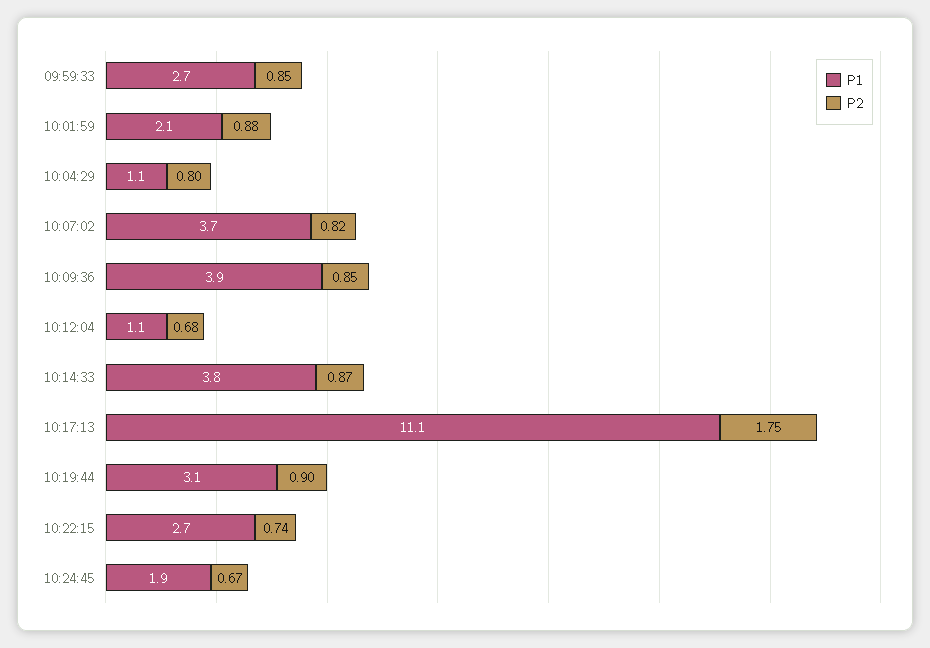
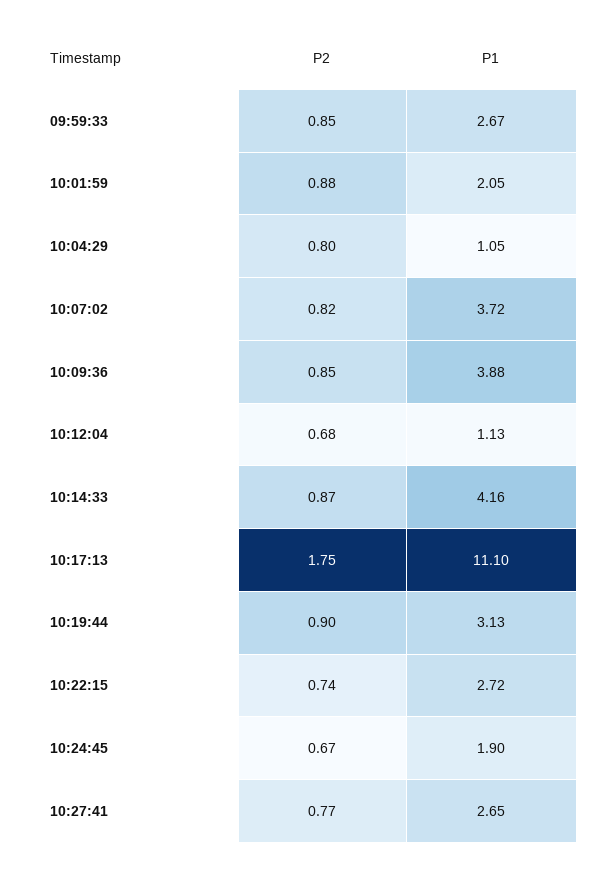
P1, 10:14:33: 3.8 -> 4.16
P2, 10:27:41: none -> 0.77
P1, 10:27:41: none -> 2.65

